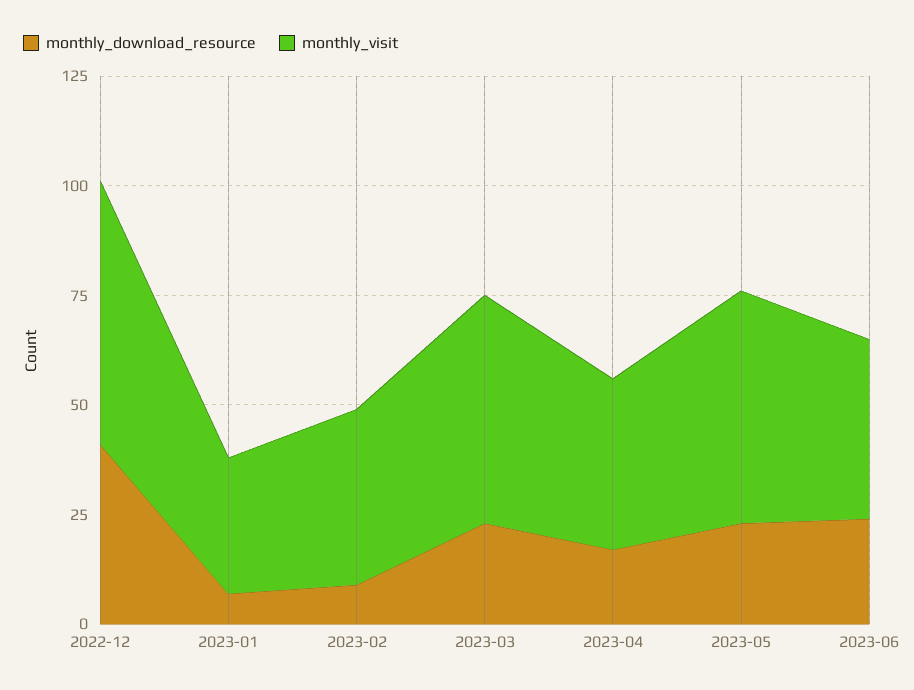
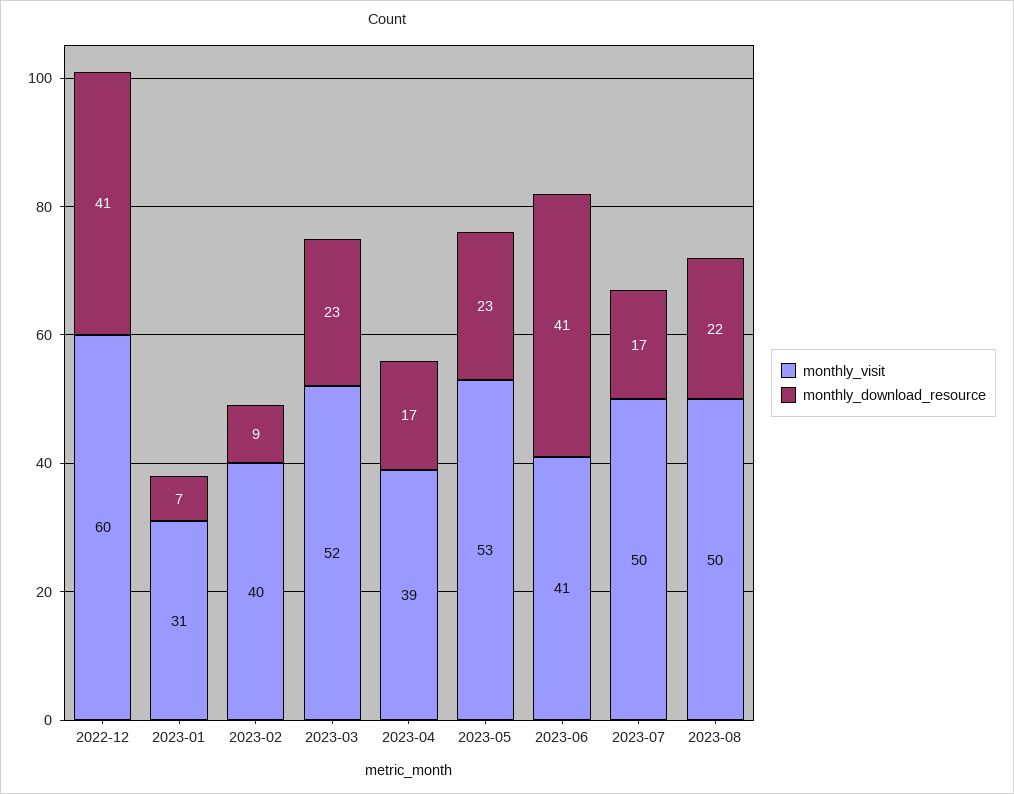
monthly_download_resource, 2023-06: 25 -> 41
monthly_visit, 2023-07: none -> 50
monthly_download_resource, 2023-07: none -> 17
monthly_visit, 2023-08: none -> 50
monthly_download_resource, 2023-08: none -> 22

